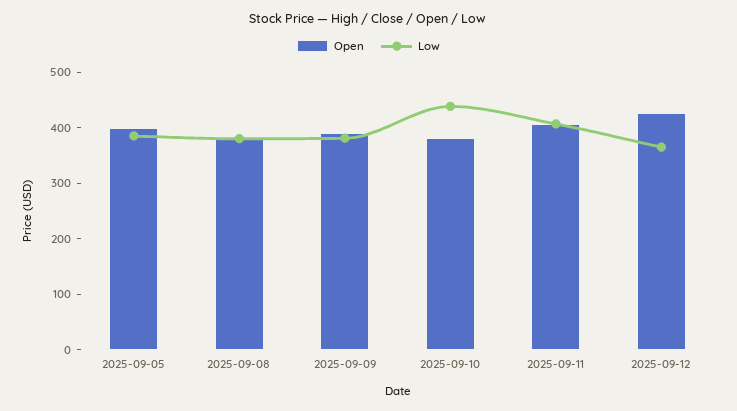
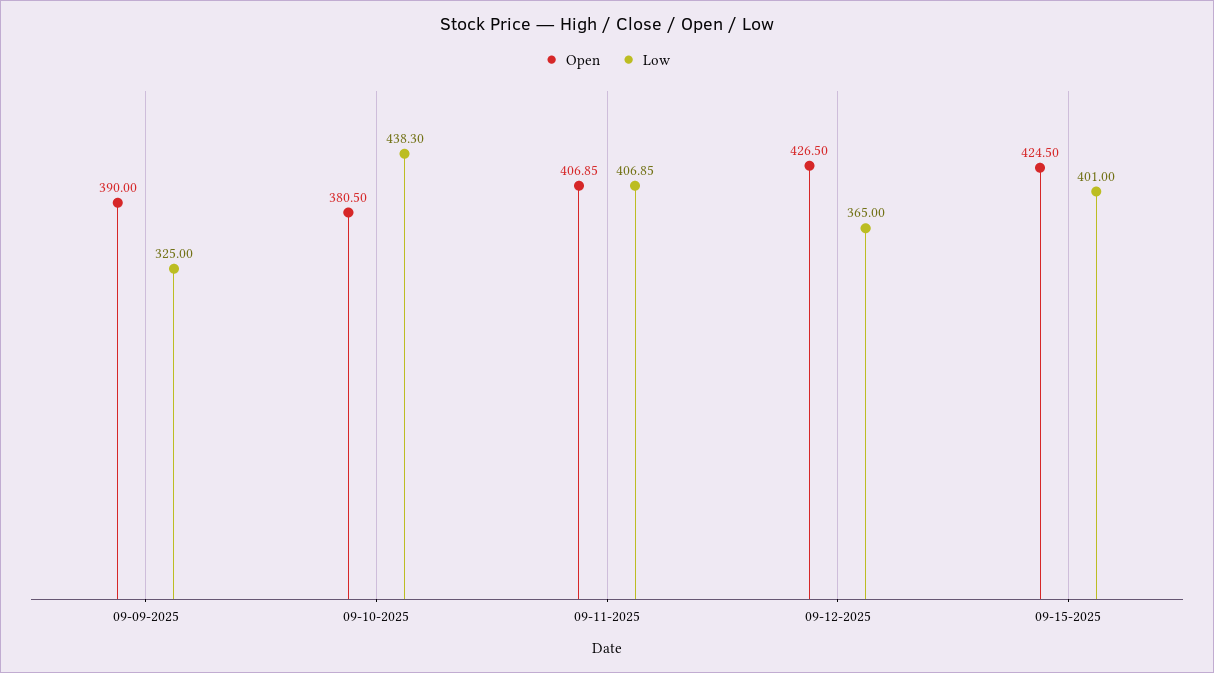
Open, 2025-09-05: 400 -> none
Low, 2025-09-05: 380 -> none
Open, 2025-09-08: 380 -> none
Low, 2025-09-08: 380 -> none
Low, 2025-09-09: 380 -> 325
Open, 09-15-2025: none -> 424.5
Low, 09-15-2025: none -> 401

